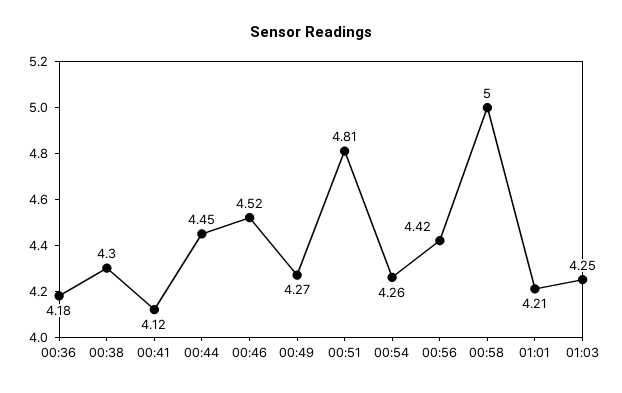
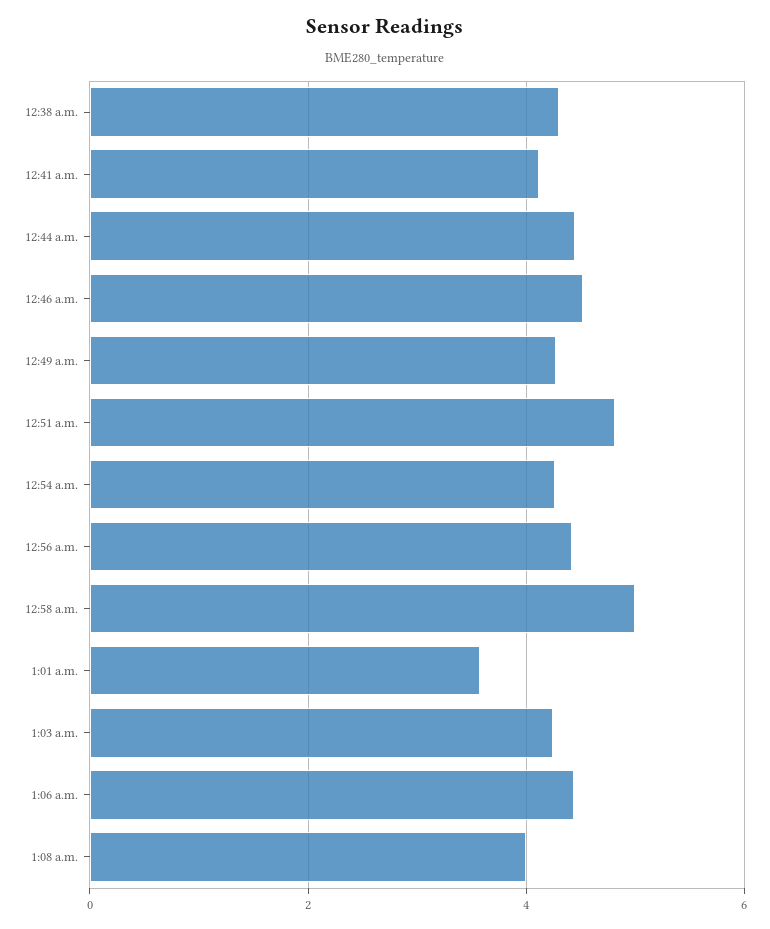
00:36: 4.18 -> none
01:01: 4.21 -> 3.6
1:06 a.m.: none -> 4.4
1:08 a.m.: none -> 4

